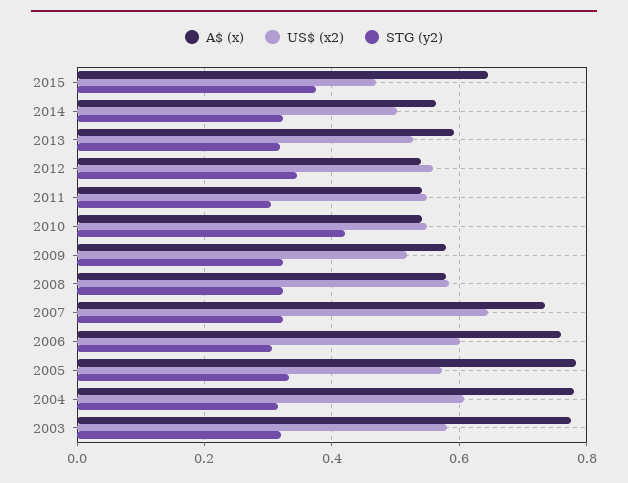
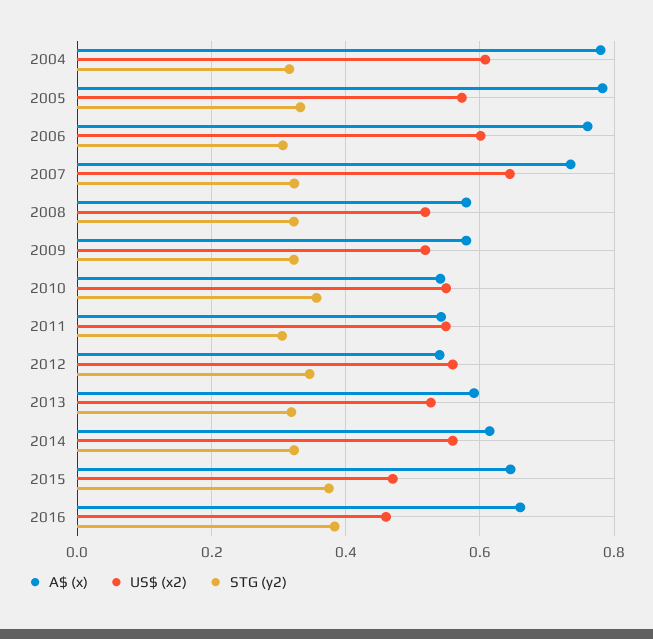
A$ (x), 2014: 0.56 -> 0.62
US$ (x2), 2014: 0.5 -> 0.56
STG (y2), 2010: 0.42 -> 0.36
US$ (x2), 2008: 0.58 -> 0.52
A$ (x), 2003: 0.78 -> none
US$ (x2), 2003: 0.58 -> none
STG (y2), 2003: 0.32 -> none
A$ (x), 2016: none -> 0.66
US$ (x2), 2016: none -> 0.46
STG (y2), 2016: none -> 0.38

